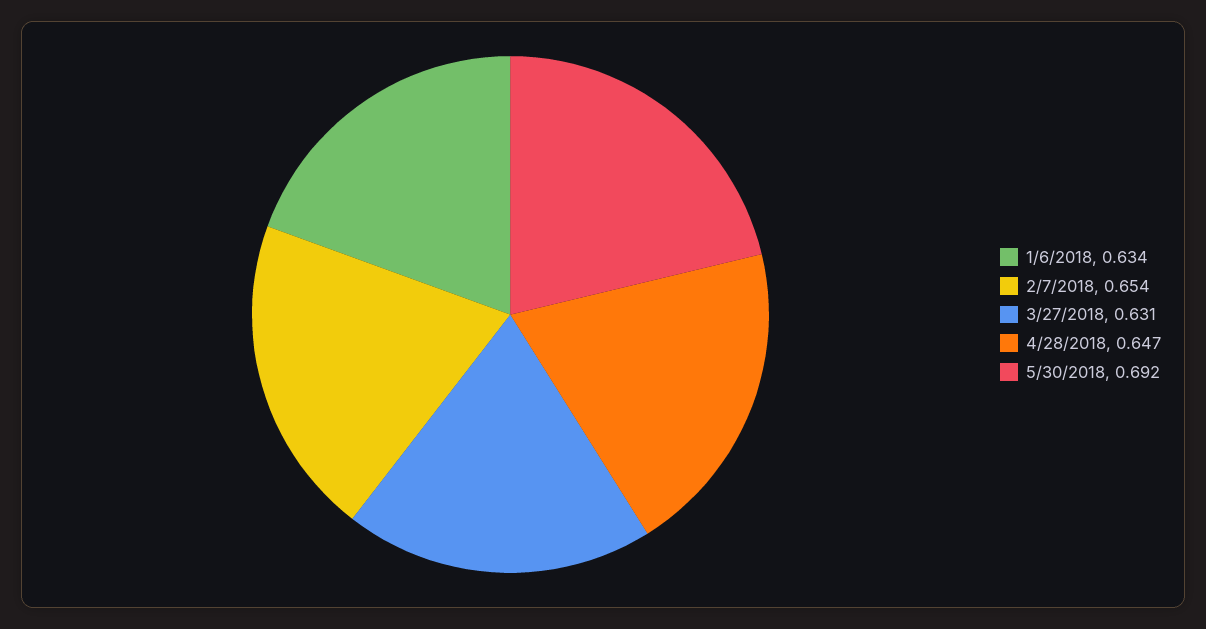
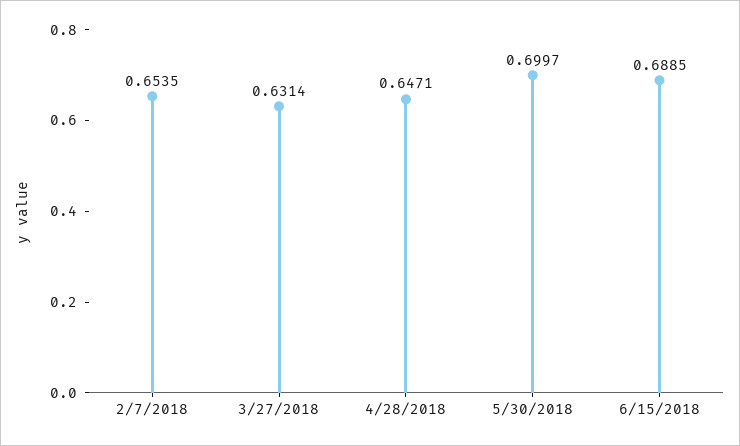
1/6/2018: 0.634 -> none
5/30/2018: 0.692 -> 0.6997
6/15/2018: none -> 0.6885

